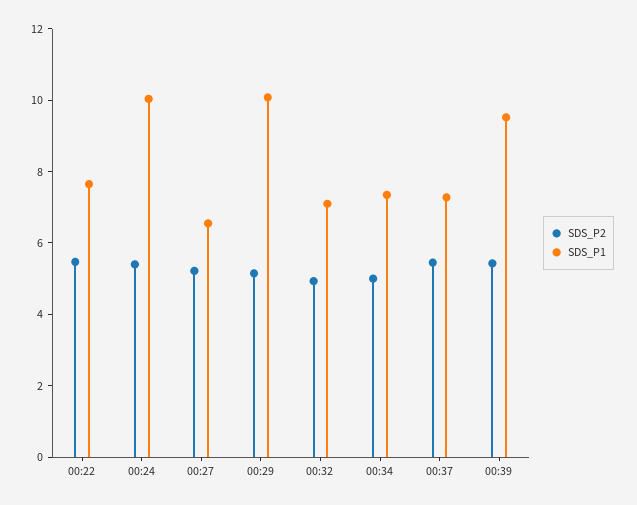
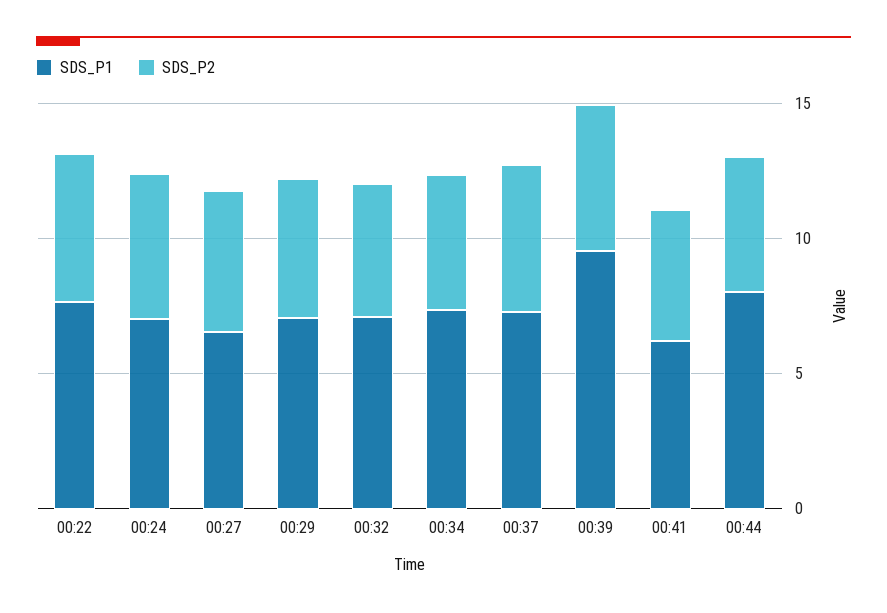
SDS_P1, 00:24: 10 -> 7
SDS_P1, 00:29: 10 -> 7
SDS_P1, 00:41: none -> 6
SDS_P2, 00:41: none -> 5
SDS_P1, 00:44: none -> 8
SDS_P2, 00:44: none -> 5

